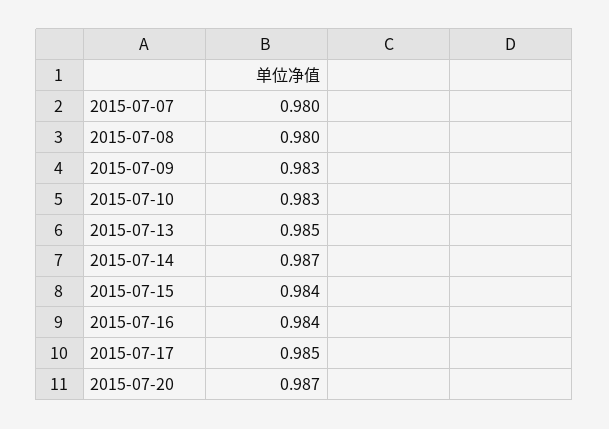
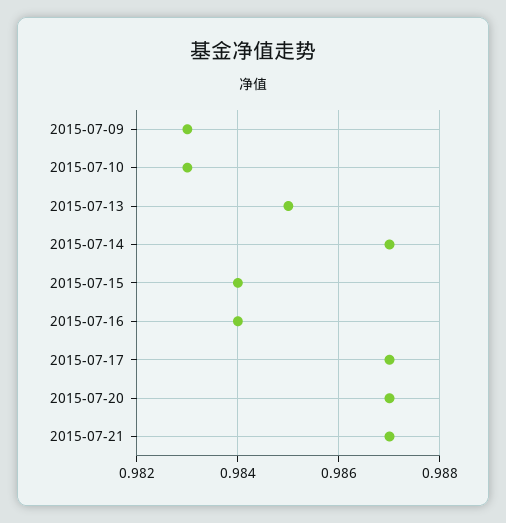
2015-07-07: 0.98 -> none
2015-07-08: 0.98 -> none
2015-07-17: 0.985 -> 0.987
2015-07-21: none -> 0.987

